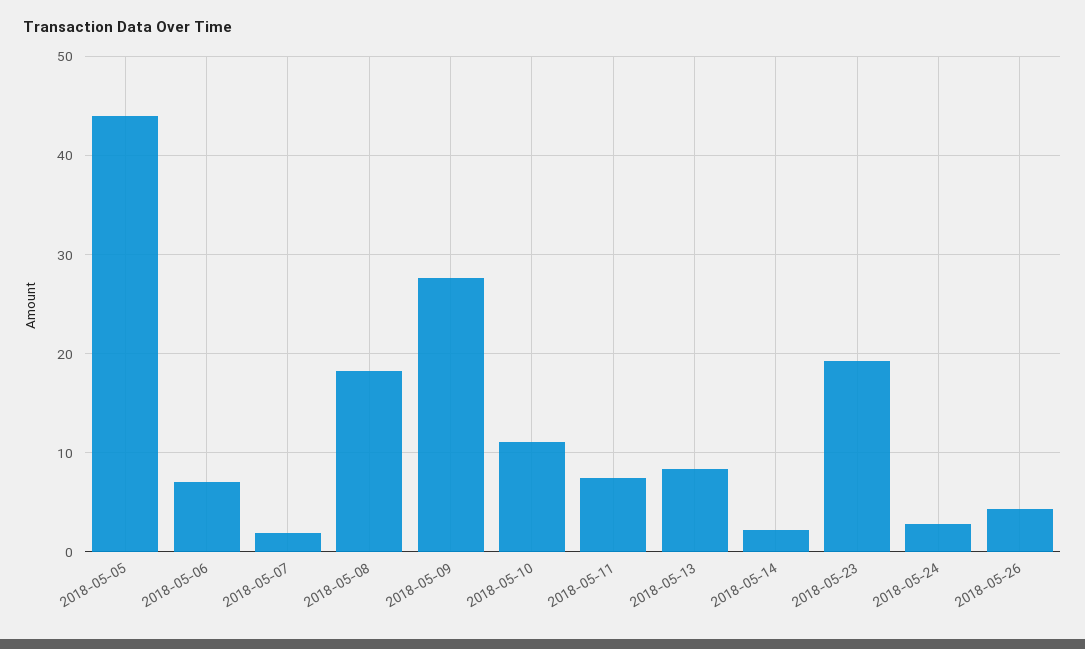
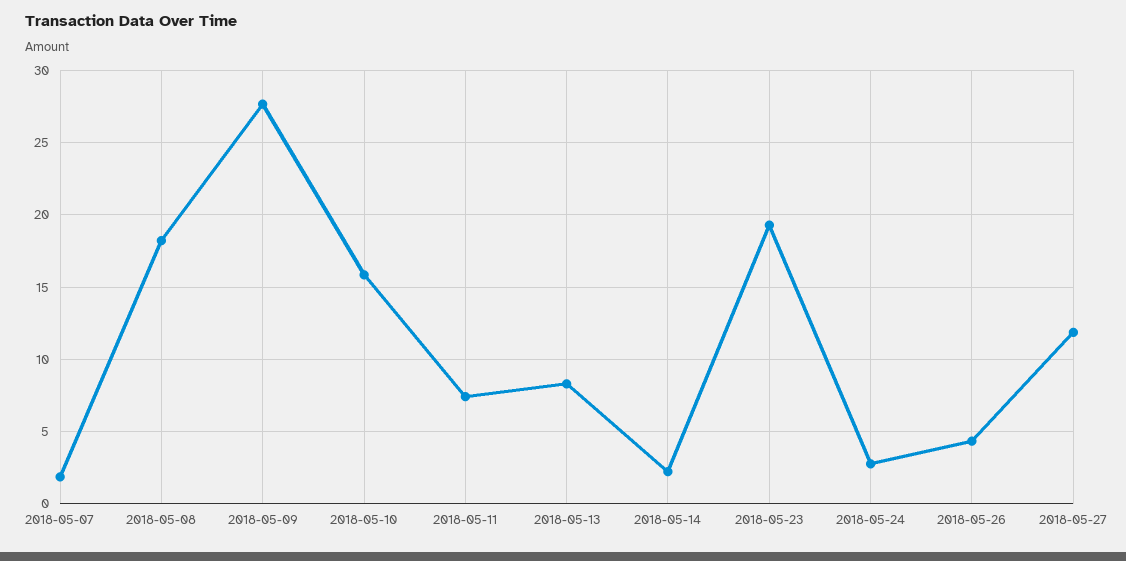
2018-05-05: 44 -> none
2018-05-06: 7 -> none
2018-05-10: 11 -> 16
2018-05-27: none -> 12

